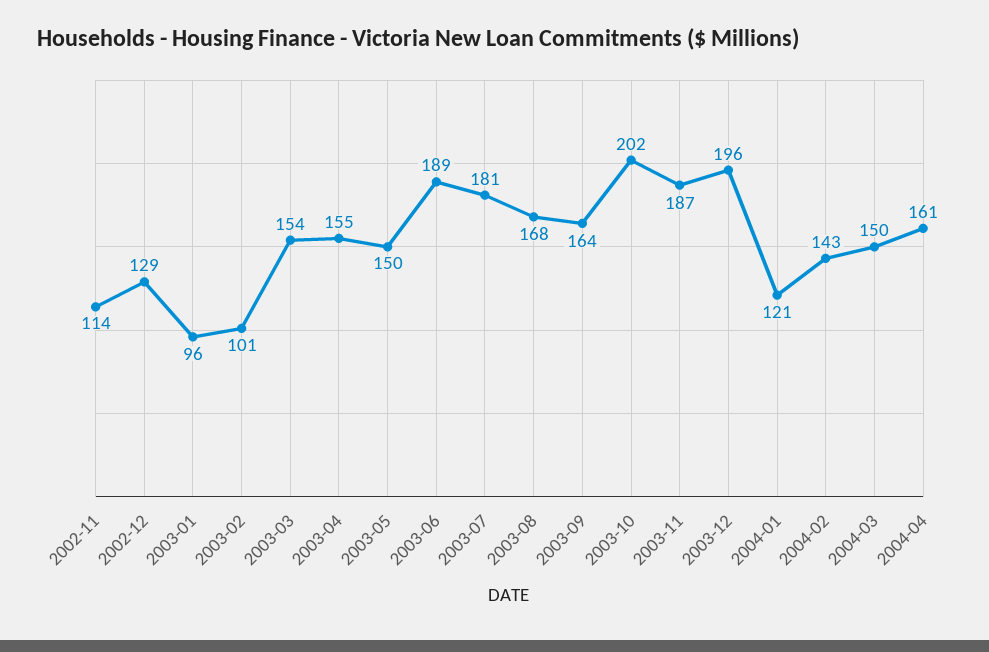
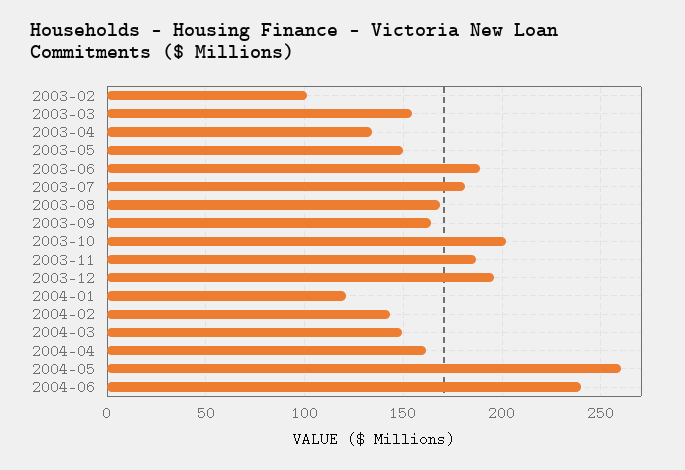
2002-11: 114 -> none
2002-12: 129 -> none
2003-01: 96 -> none
2003-04: 155 -> 135
2004-05: none -> 260
2004-06: none -> 240

